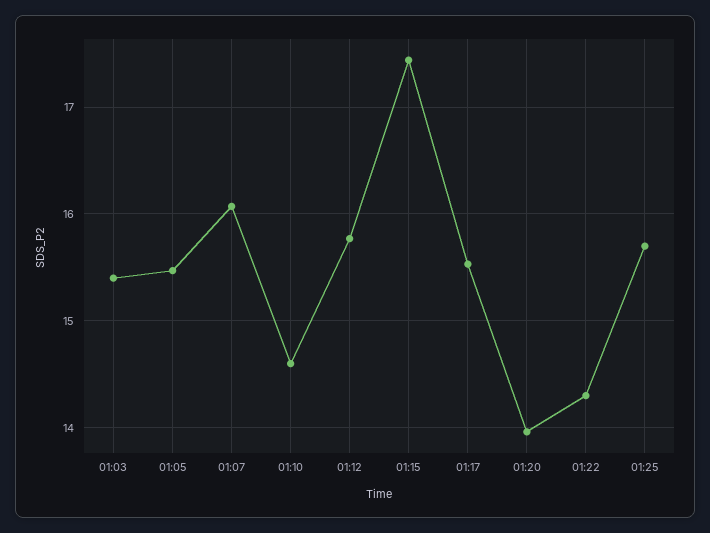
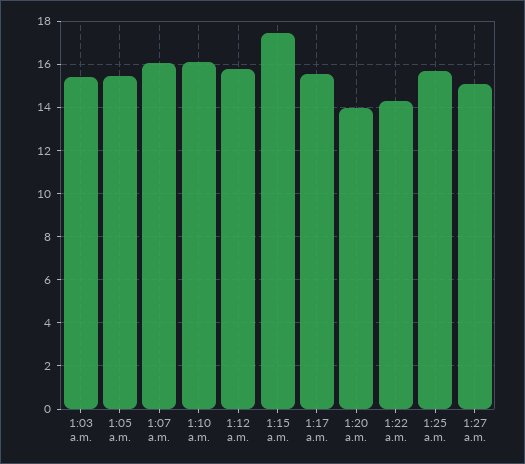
01:10: 14.6 -> 16
1:27 a.m.: none -> 15

